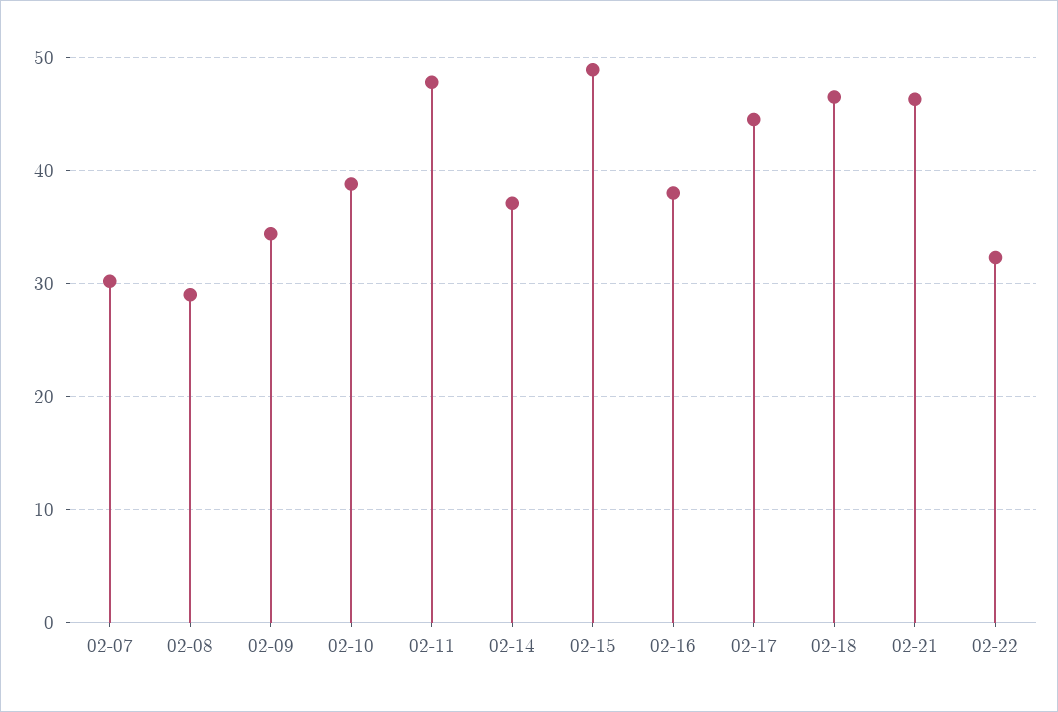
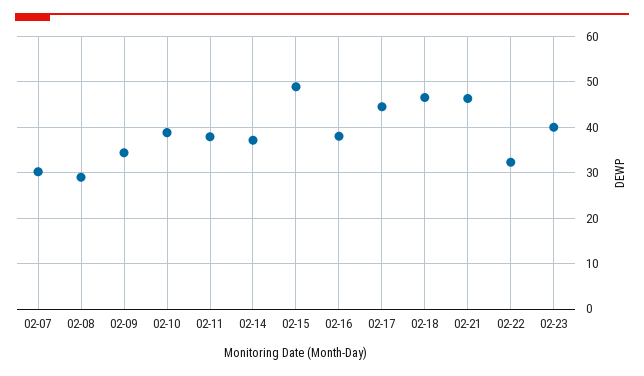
02-11: 48 -> 38
02-23: none -> 40

